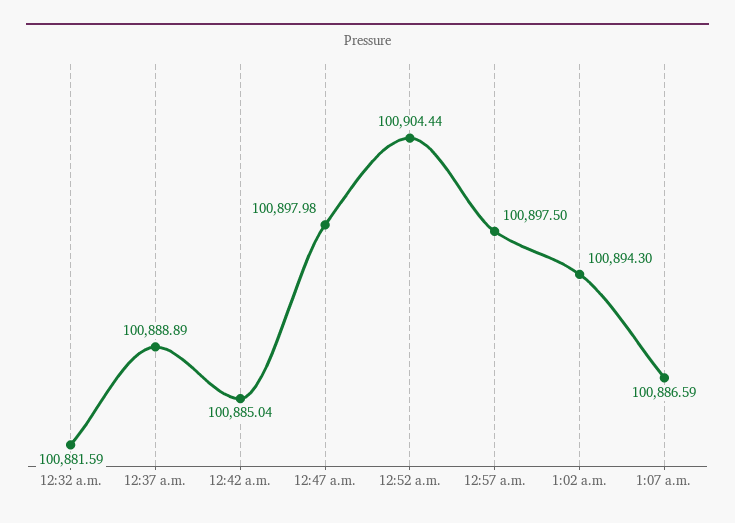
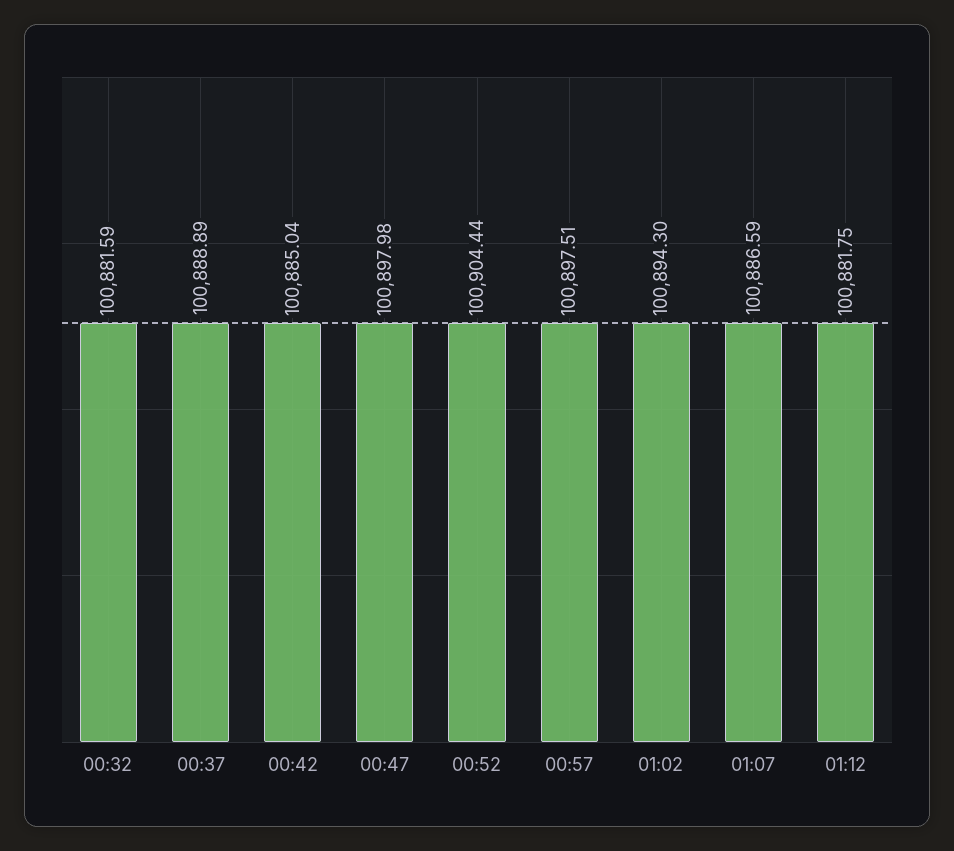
12:57 a.m.: 100897.5 -> 100897.51
01:12: none -> 100881.75

